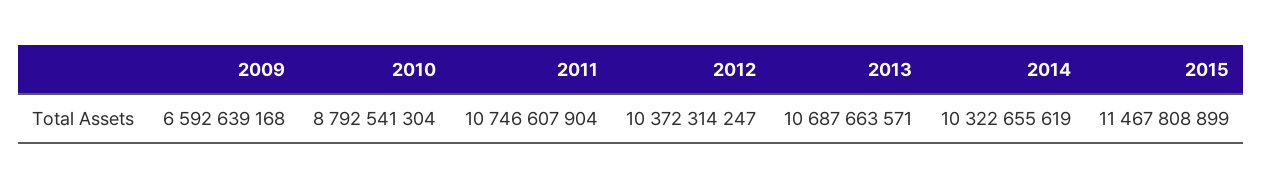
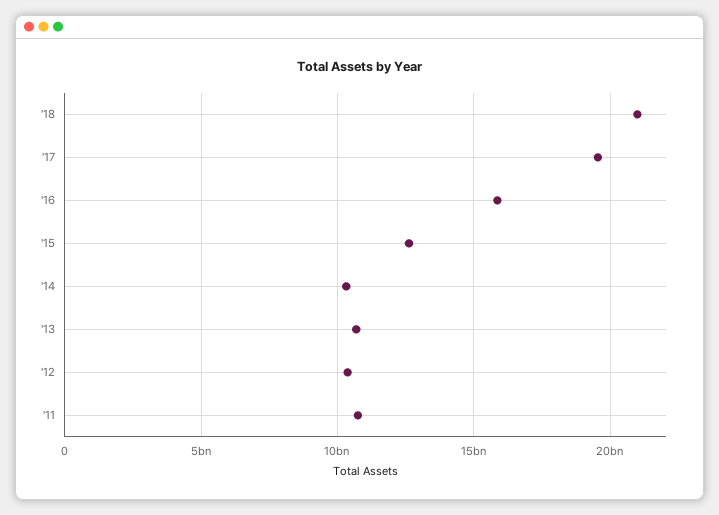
2009: 6592639168 -> none
2010: 8792541304 -> none
2015: 11467808899 -> 12500000000
'18: none -> 21000000000
'17: none -> 19500000000
'16: none -> 16000000000

